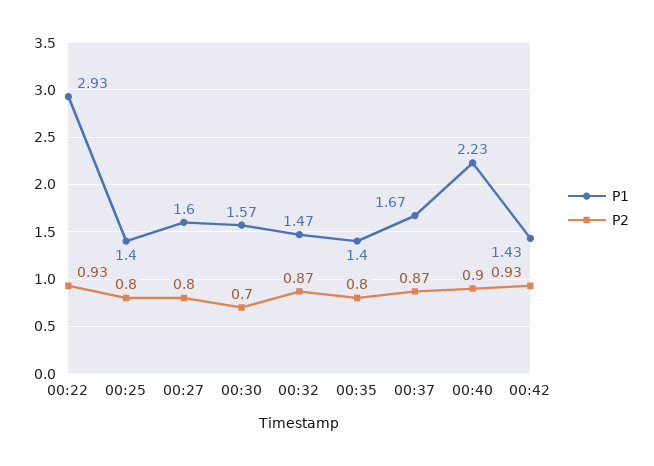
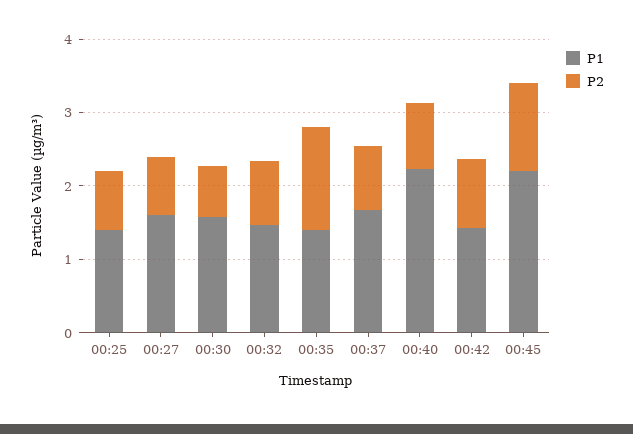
P1, 00:22: 2.93 -> none
P2, 00:22: 0.93 -> none
P2, 00:35: 0.8 -> 1.4
P1, 00:45: none -> 2.2
P2, 00:45: none -> 1.2

